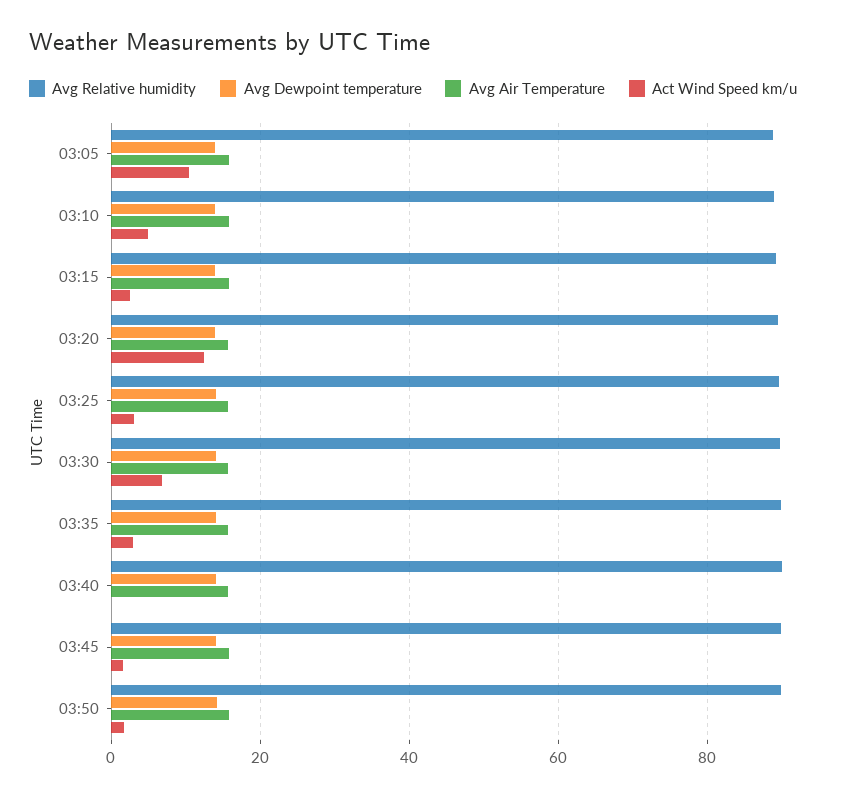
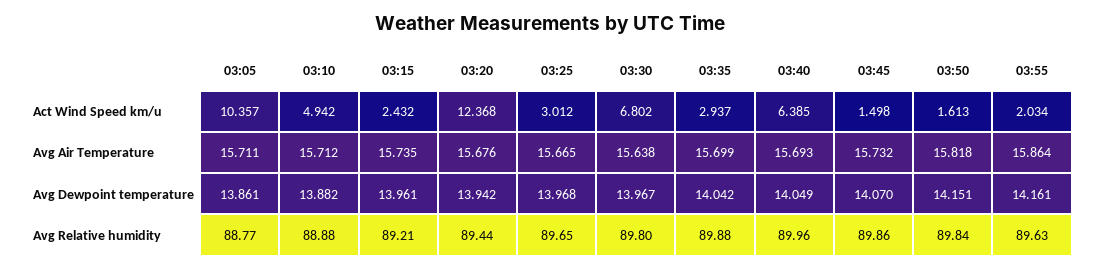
Act Wind Speed km/u, 03:40: 0 -> 6.385
Act Wind Speed km/u, 03:55: none -> 2.034
Avg Air Temperature, 03:55: none -> 15.864
Avg Dewpoint temperature, 03:55: none -> 14.161
Avg Relative humidity, 03:55: none -> 89.63

